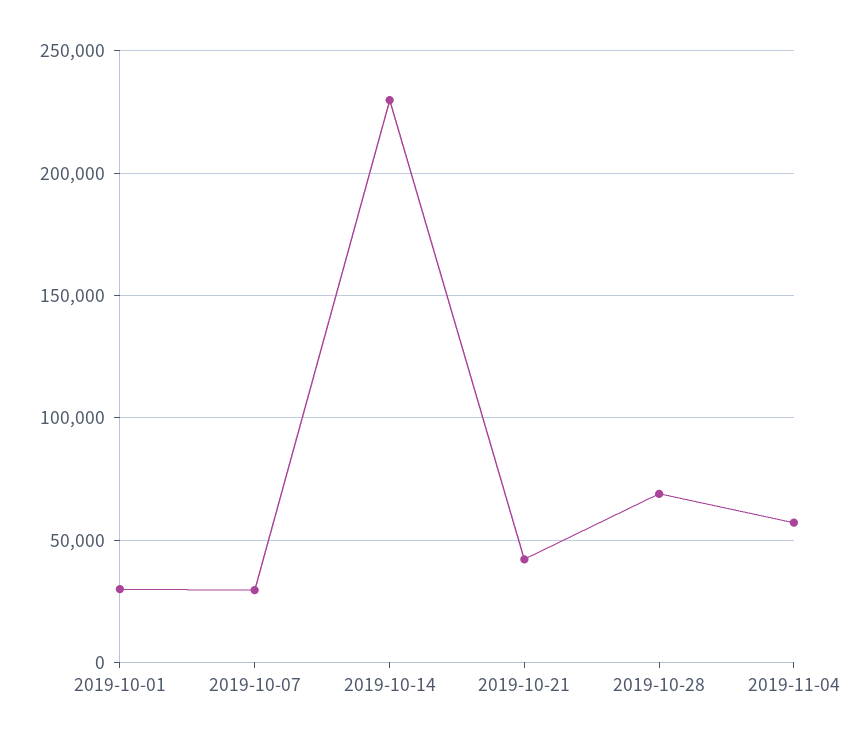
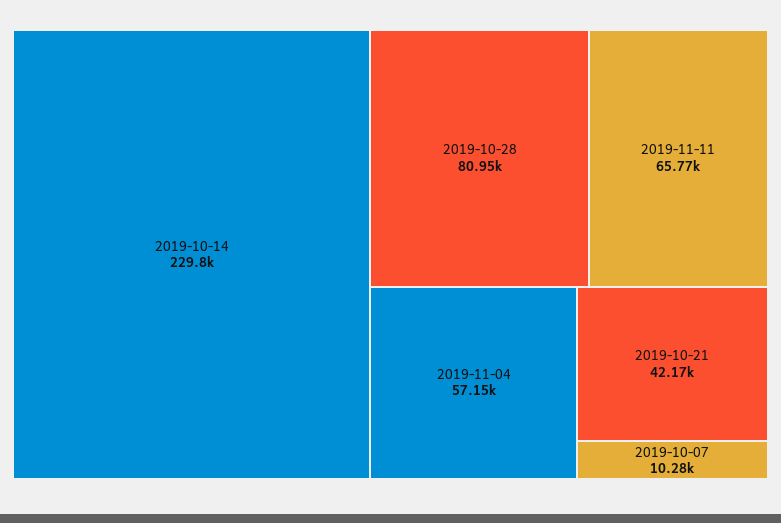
2019-10-01: 30000 -> none
2019-10-07: 30000 -> 10280
2019-10-28: 70000 -> 80950
2019-11-11: none -> 65770

